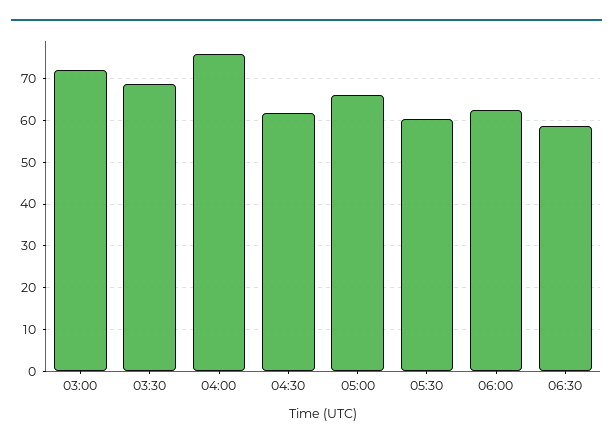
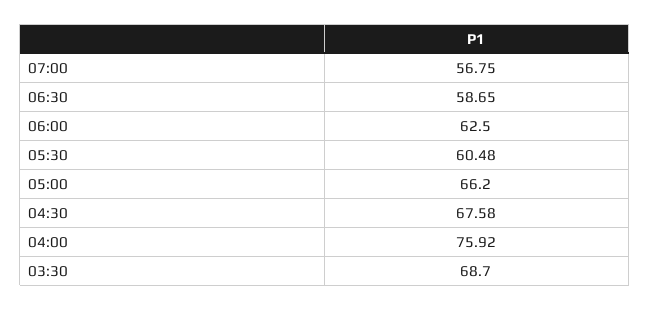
03:00: 72 -> none
04:30: 62 -> 67.58
07:00: none -> 56.75

